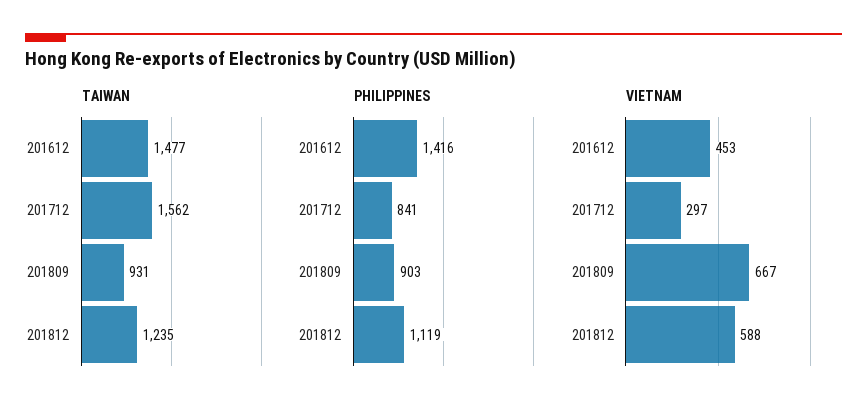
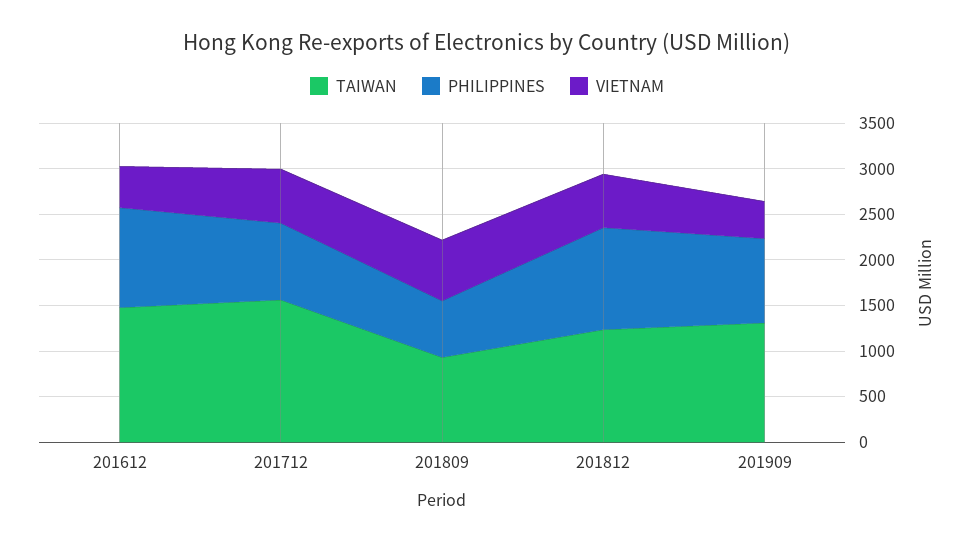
PHILIPPINES, 201612: 1416 -> 1100
PHILIPPINES, 201809: 903 -> 600
VIETNAM, 201712: 297 -> 600
TAIWAN, 201909: none -> 1300
PHILIPPINES, 201909: none -> 900
VIETNAM, 201909: none -> 400

